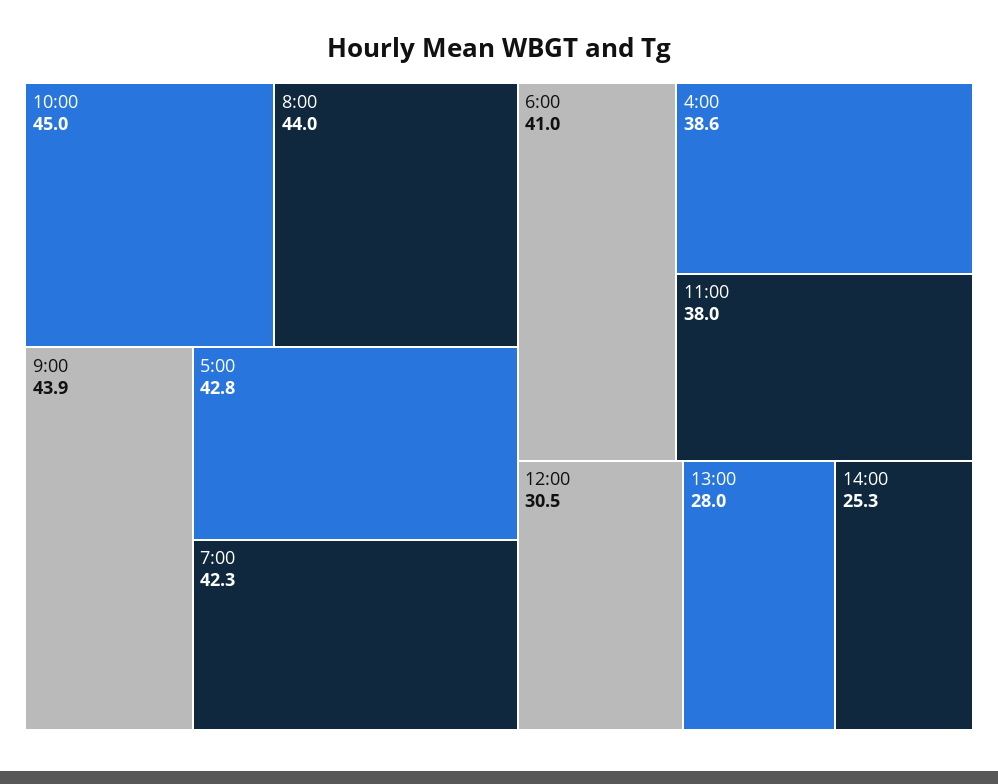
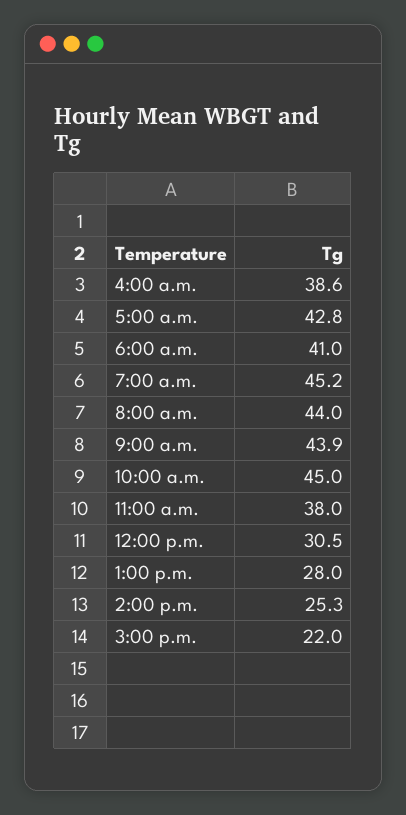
7:00: 42.3 -> 45.2
3:00 p.m.: none -> 22

